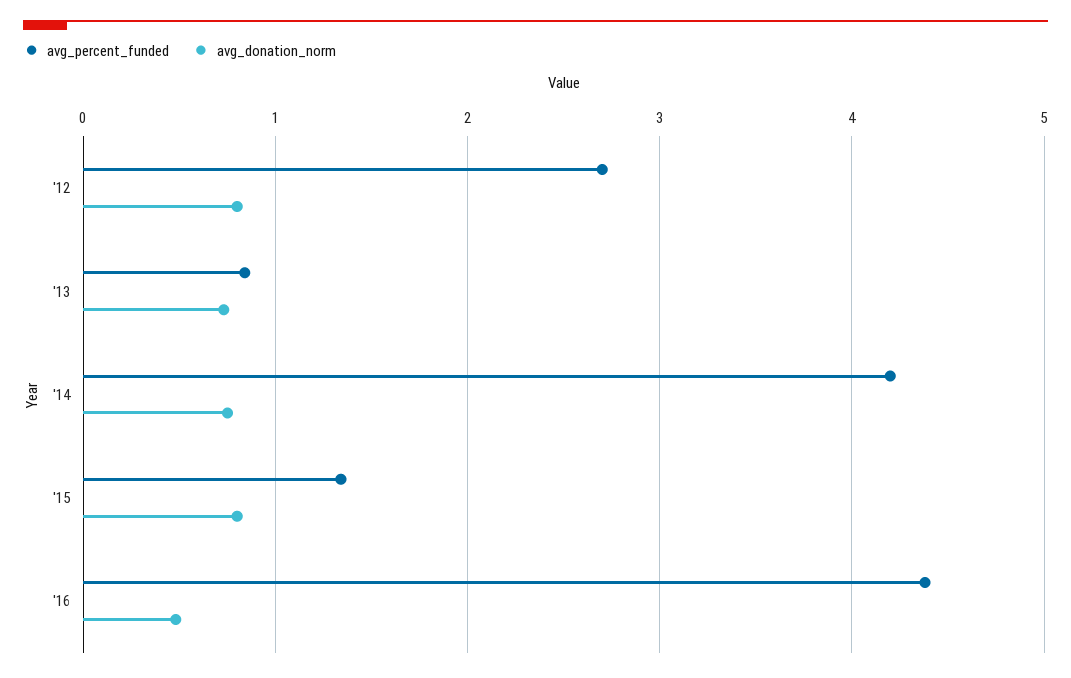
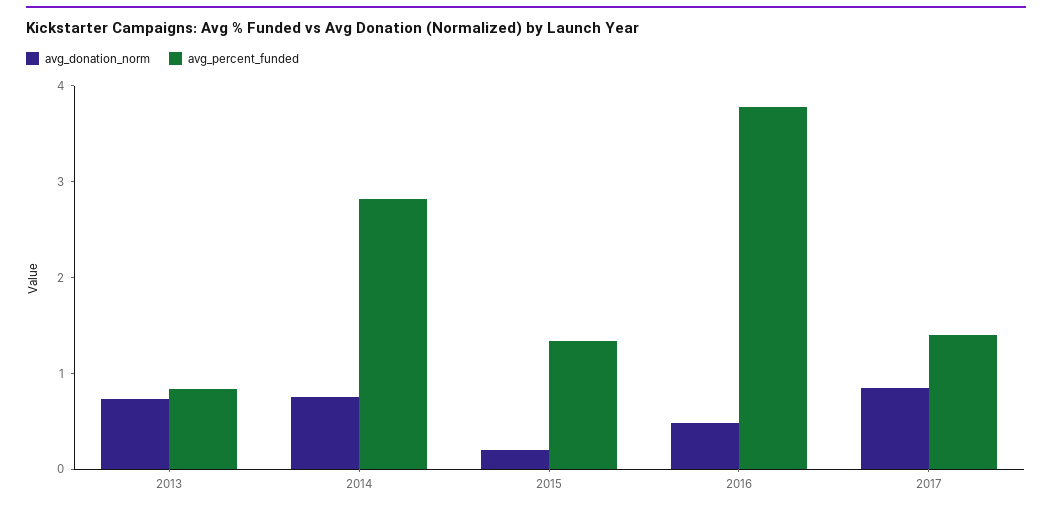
avg_percent_funded, '12: 2.7 -> none
avg_donation_norm, '12: 0.8 -> none
avg_percent_funded, '14: 4.2 -> 2.8
avg_donation_norm, '15: 0.8 -> 0.2
avg_percent_funded, '16: 4.4 -> 3.8
avg_donation_norm, 2017: none -> 0.8
avg_percent_funded, 2017: none -> 1.4

